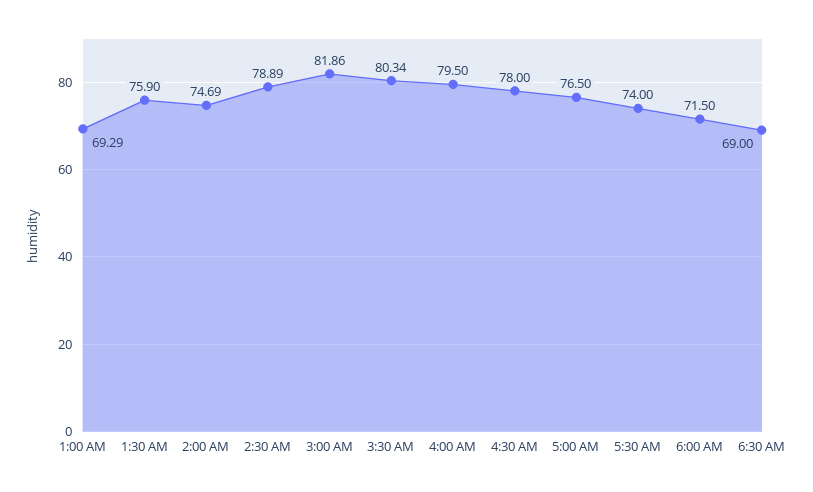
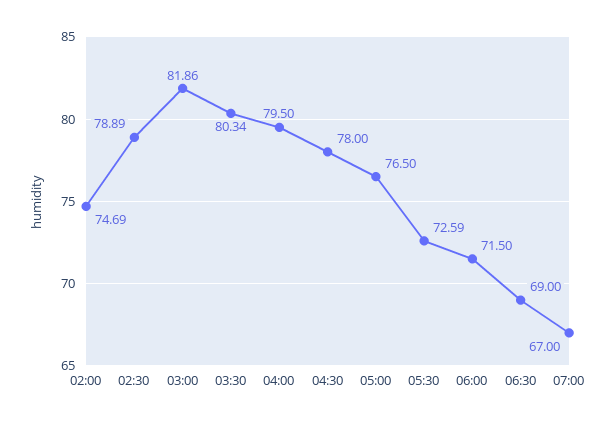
1:00 AM: 69.29 -> none
1:30 AM: 75.9 -> none
5:30 AM: 74 -> 72.59
07:00: none -> 67

